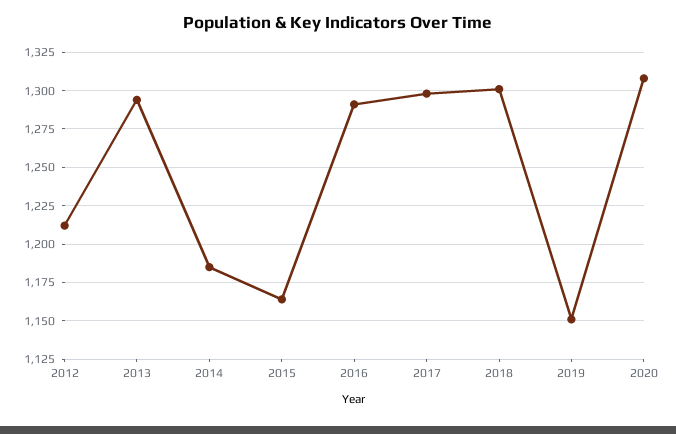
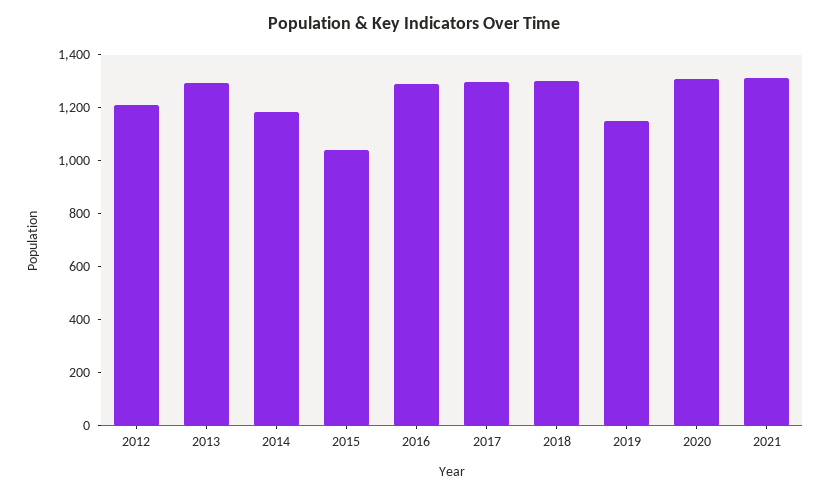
2015: 1165 -> 1050
2021: none -> 1300

